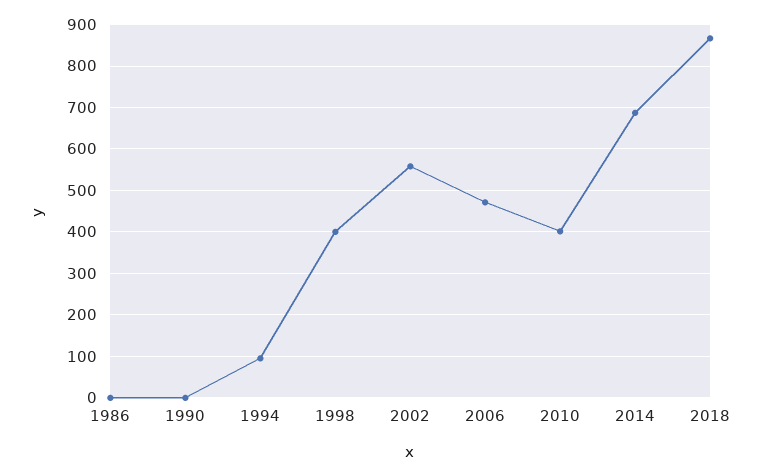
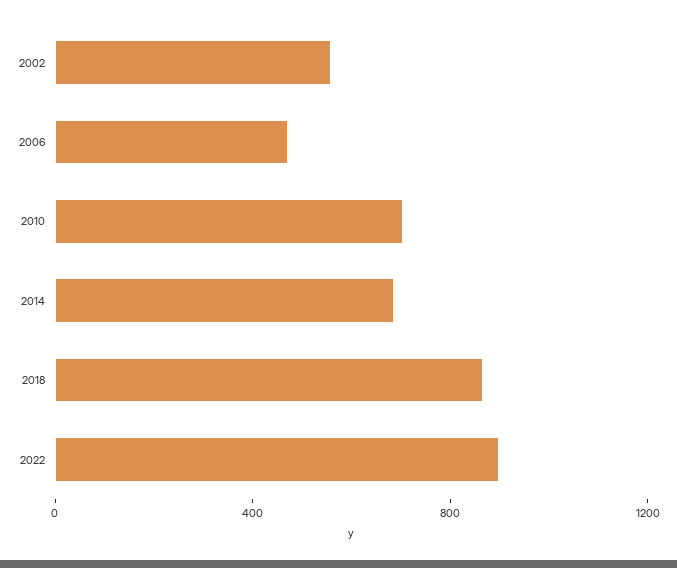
1986: 0 -> none
1990: 0 -> none
1994: 100 -> none
1998: 400 -> none
2010: 400 -> 700
2022: none -> 900

